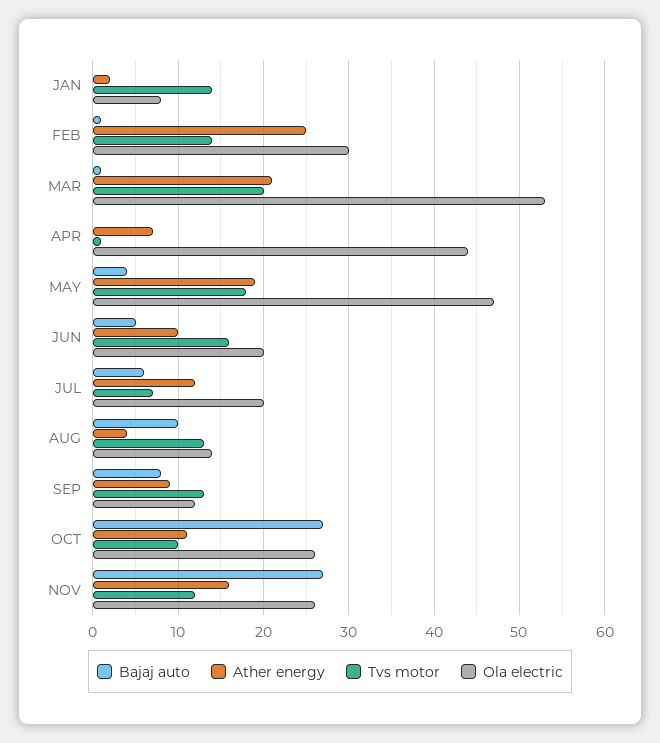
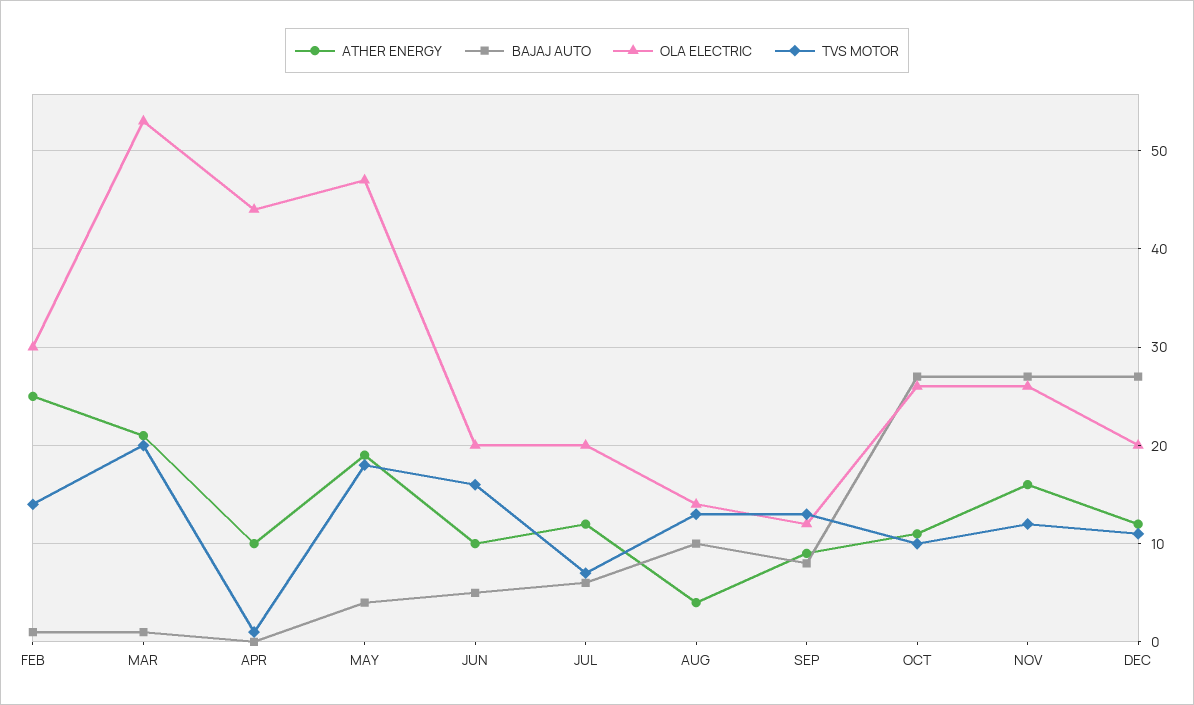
Bajaj auto, JAN: 0 -> none
Ather energy, JAN: 2 -> none
Tvs motor, JAN: 14 -> none
Ola electric, JAN: 8 -> none
Ather energy, APR: 7 -> 10
Ather energy, DEC: none -> 12
Bajaj auto, DEC: none -> 27
Ola electric, DEC: none -> 20
Tvs motor, DEC: none -> 11

